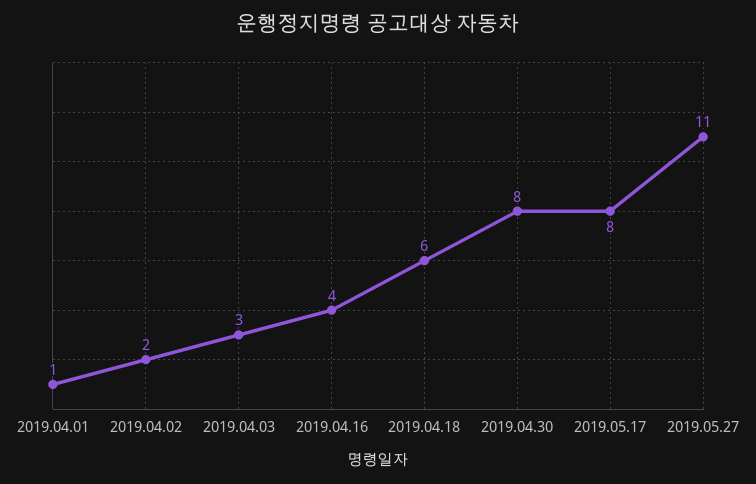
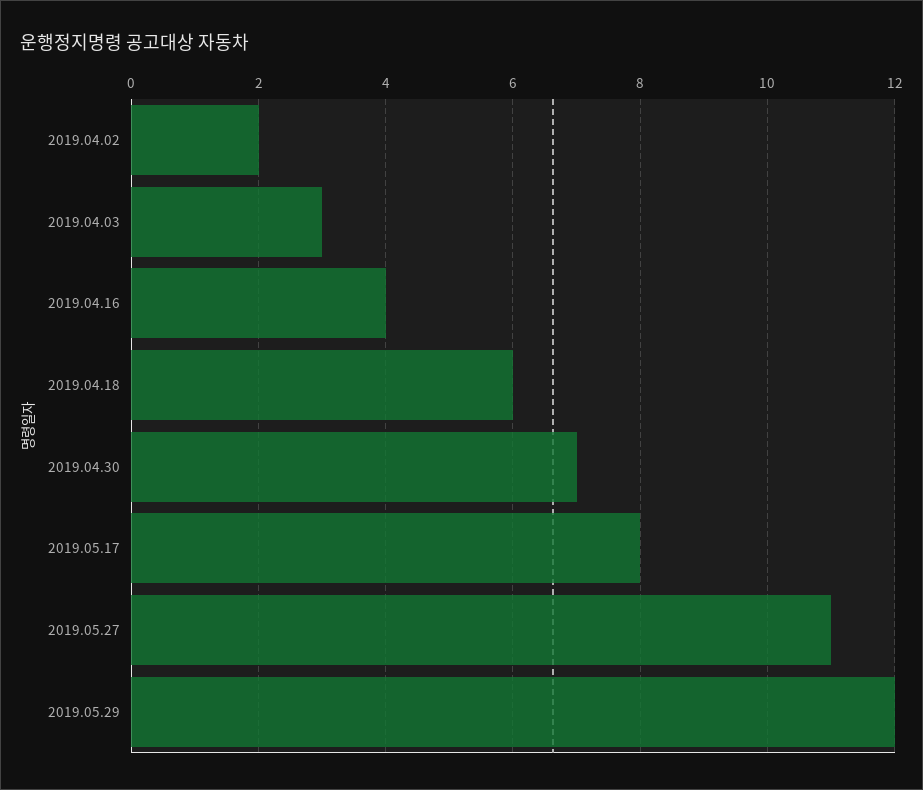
2019.04.01: 1 -> none
2019.04.30: 8 -> 7
2019.05.29: none -> 12

